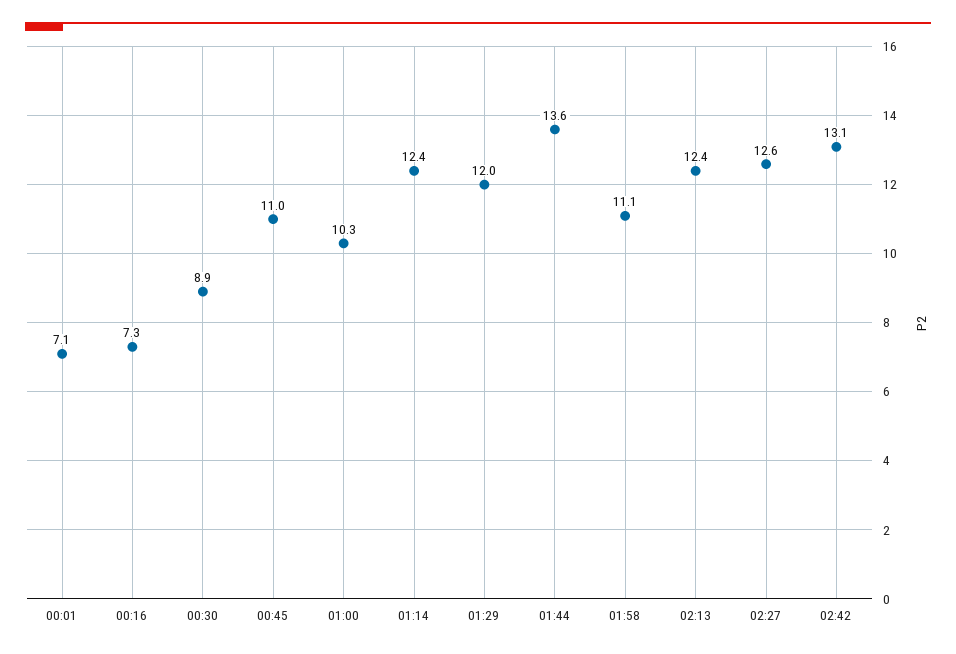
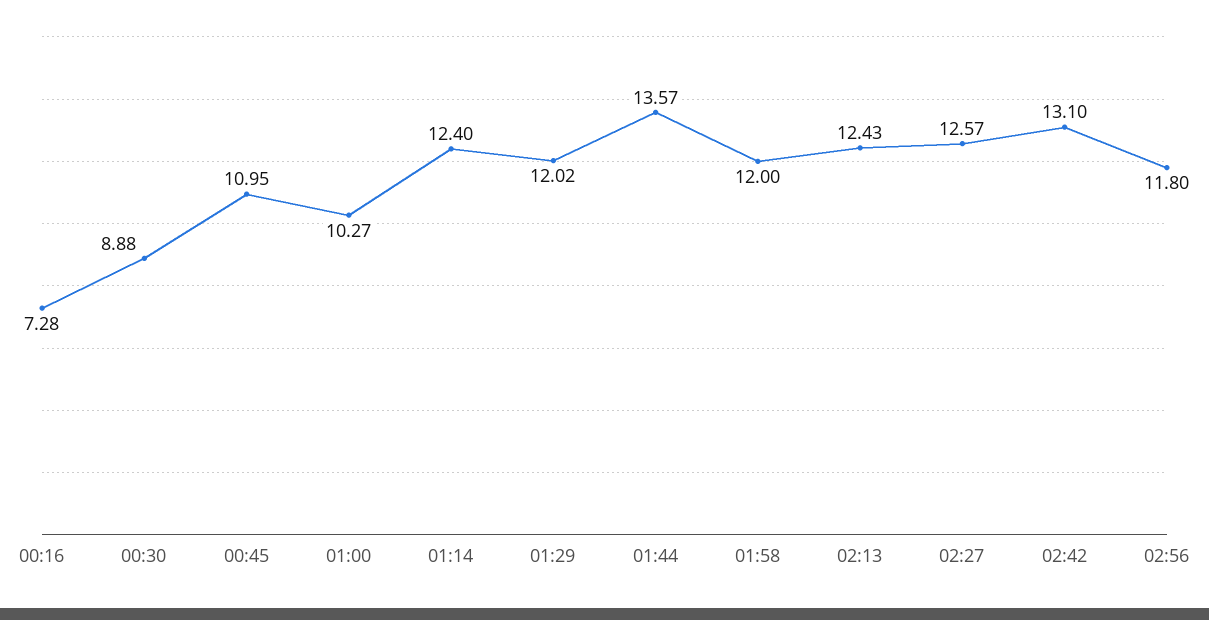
00:01: 7.1 -> none
01:58: 11.1 -> 12
02:56: none -> 11.8

